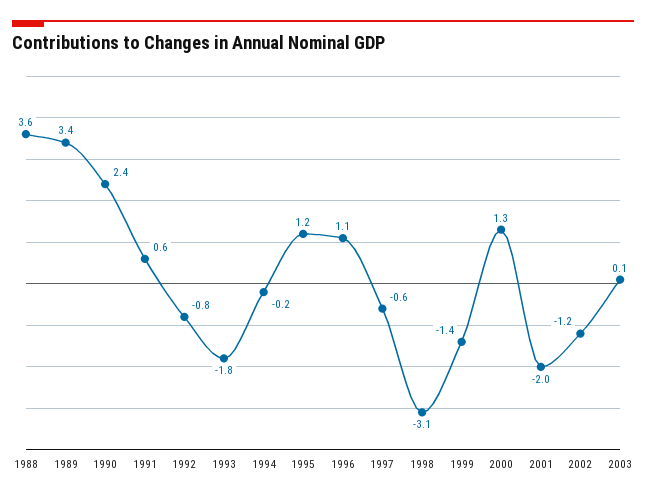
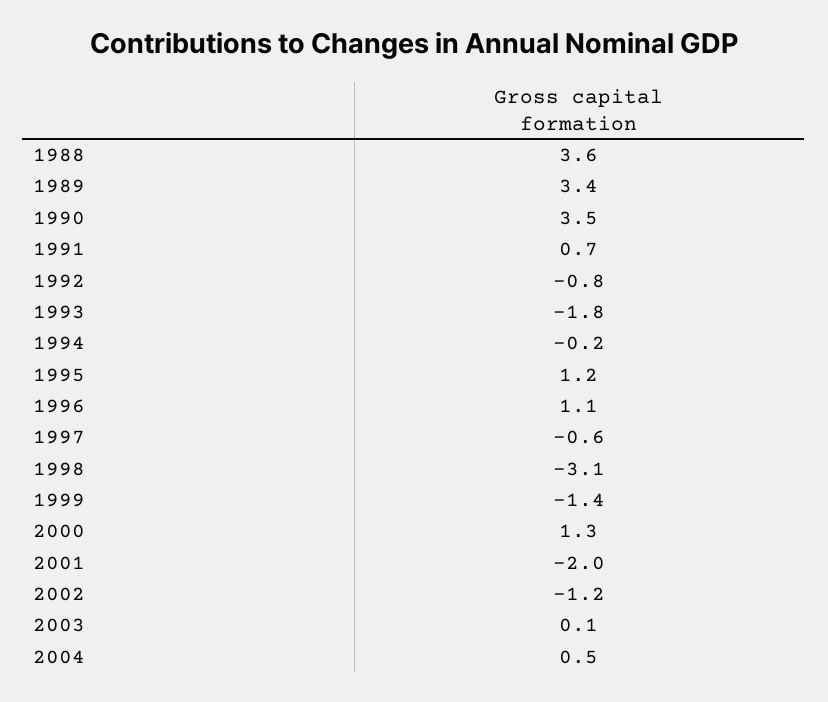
1990: 2.4 -> 3.5
1991: 0.6 -> 0.7
2004: none -> 0.5

